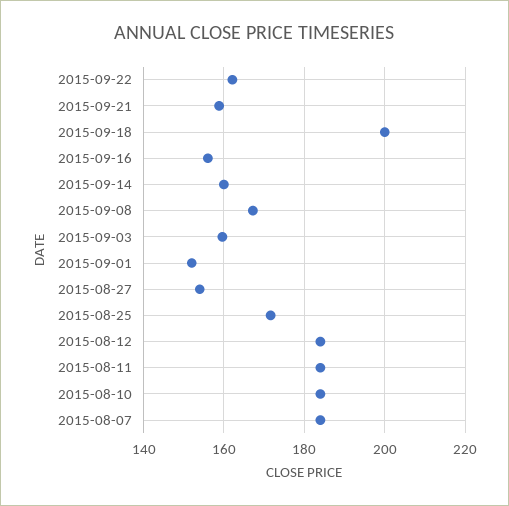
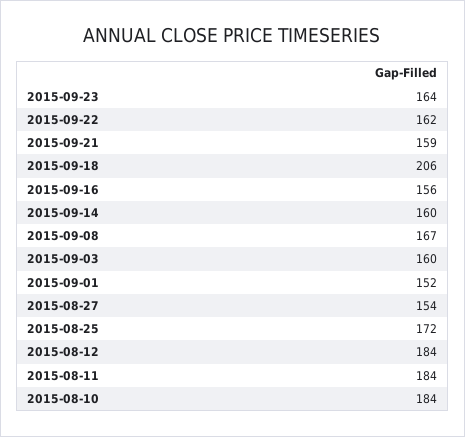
2015-09-18: 200 -> 206
2015-08-07: 184 -> none
2015-09-23: none -> 164

